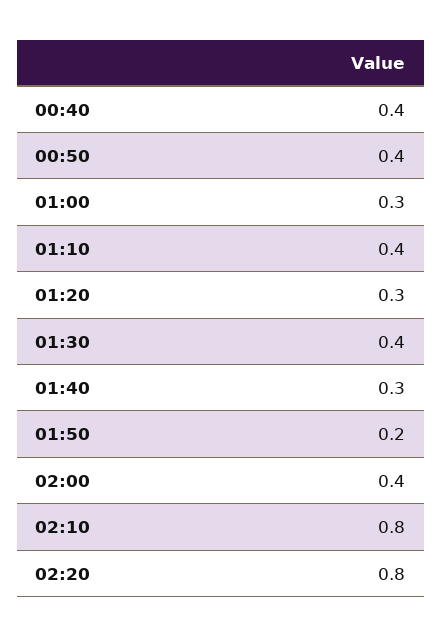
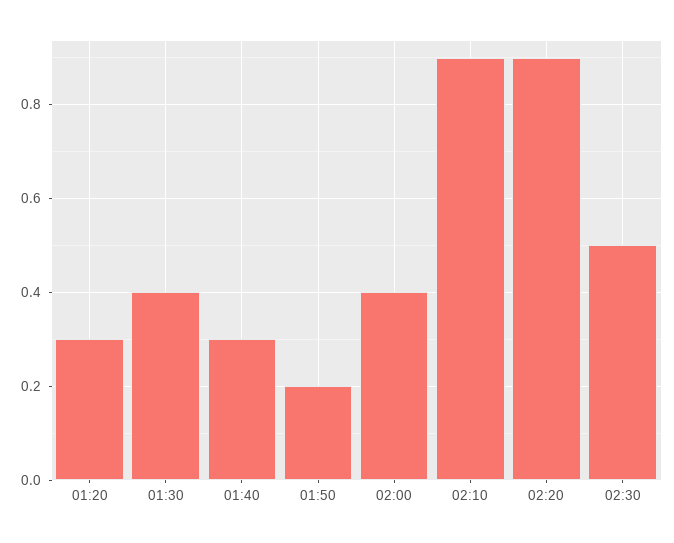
00:40: 0.4 -> none
00:50: 0.4 -> none
01:00: 0.3 -> none
01:10: 0.4 -> none
02:10: 0.8 -> 0.9
02:20: 0.8 -> 0.9
02:30: none -> 0.5

